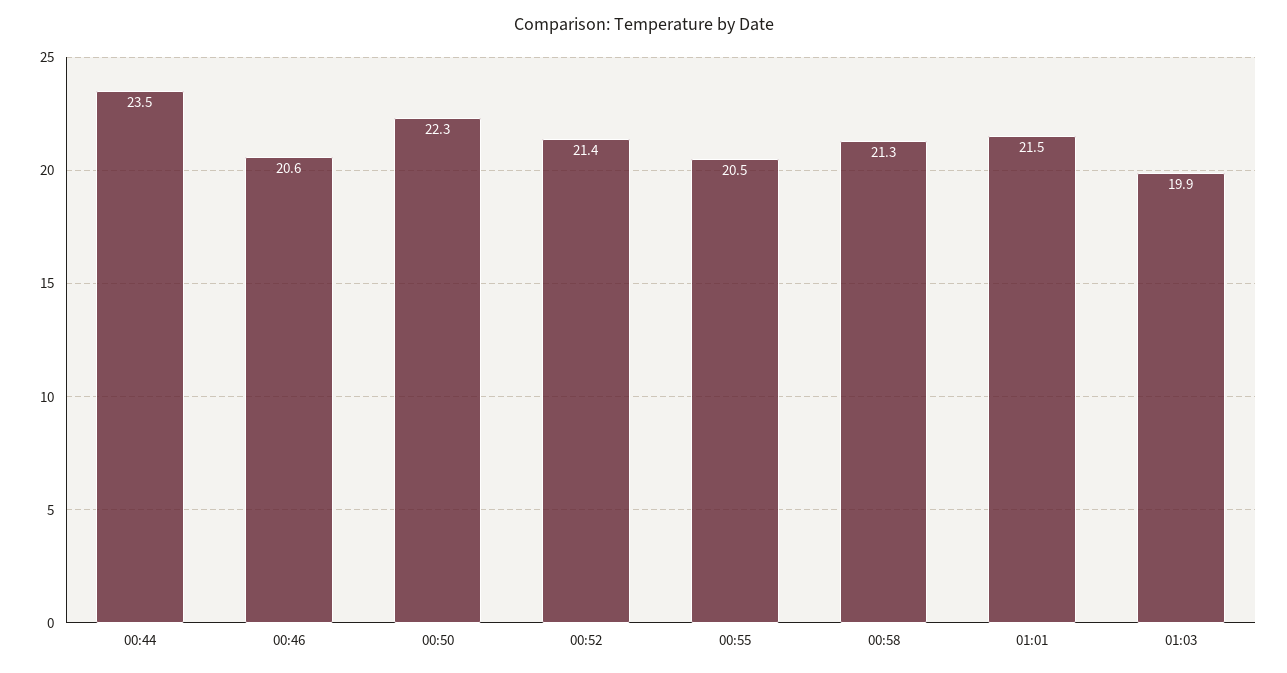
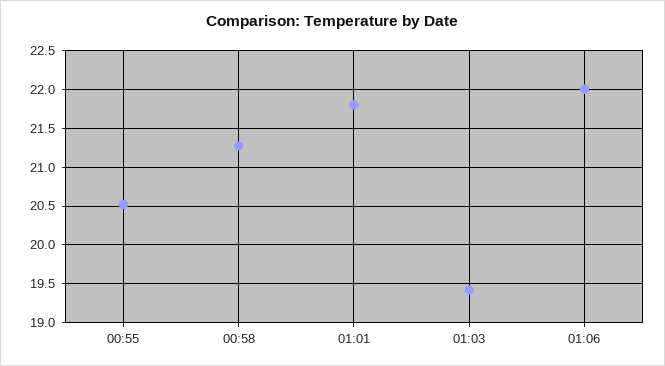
00:44: 23.5 -> none
00:46: 20.6 -> none
00:50: 22.3 -> none
00:52: 21.4 -> none
01:01: 21.5 -> 21.8
01:03: 19.9 -> 19.4
01:06: none -> 22

